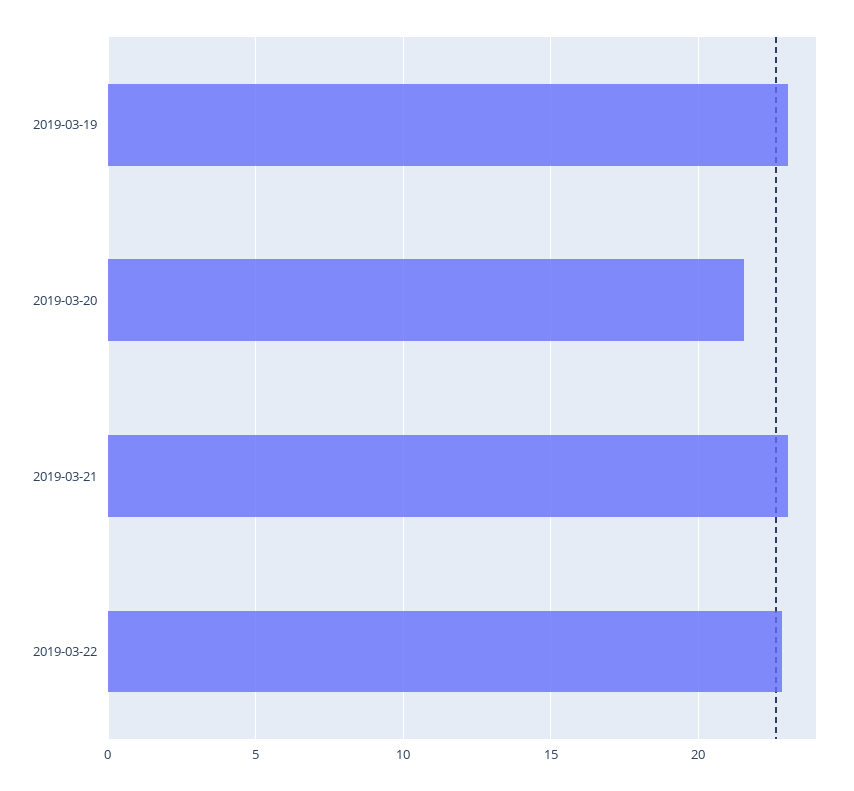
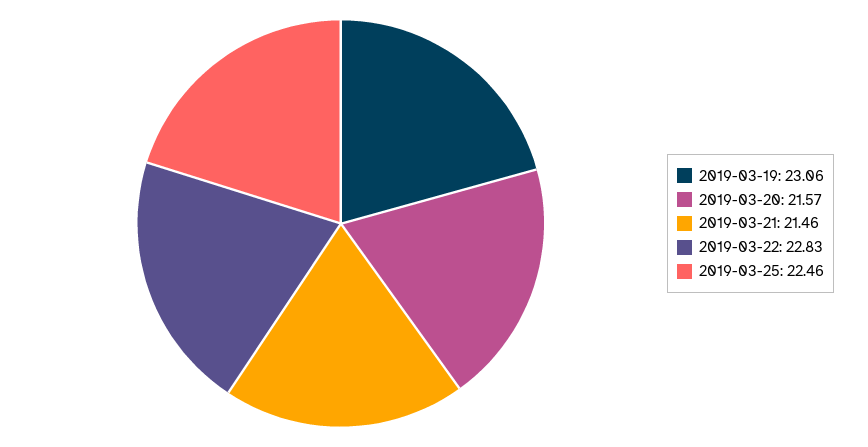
2019-03-21: 23 -> 21.46
2019-03-25: none -> 22.46

